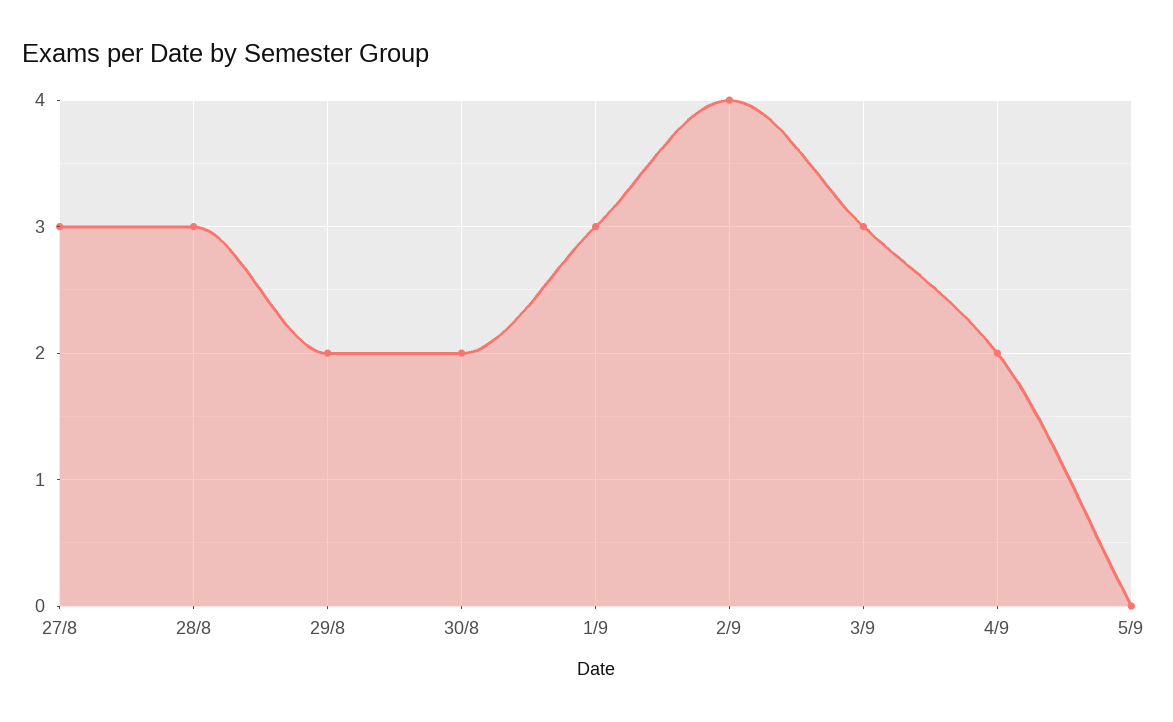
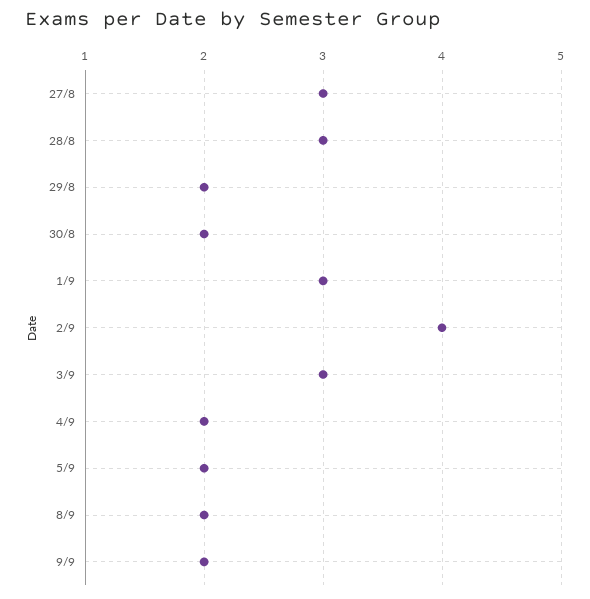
5/9: 0 -> 2
8/9: none -> 2
9/9: none -> 2

